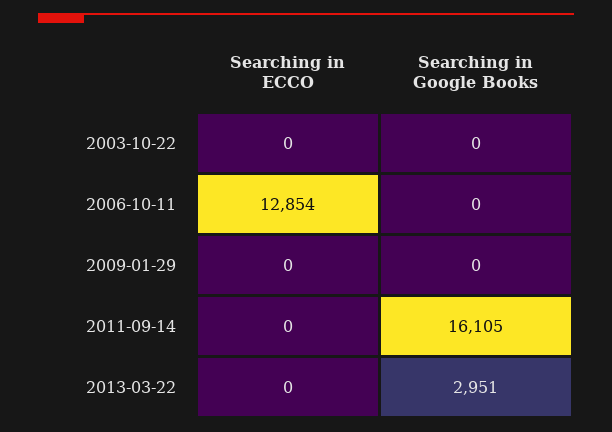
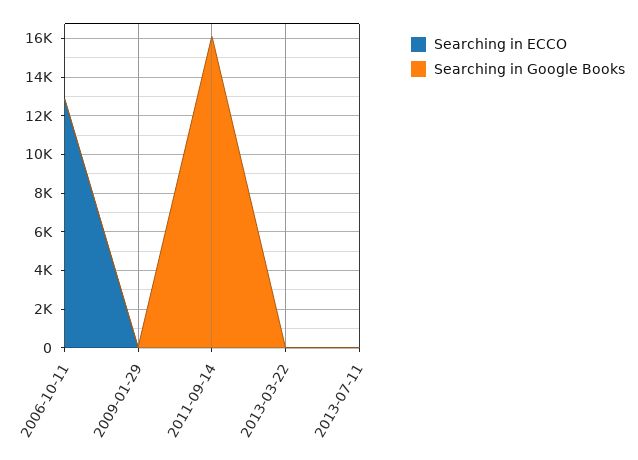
Searching in ECCO, 2003-10-22: 0 -> none
Searching in Google Books, 2003-10-22: 0 -> none
Searching in Google Books, 2013-03-22: 2951 -> 0
Searching in ECCO, 2013-07-11: none -> 0
Searching in Google Books, 2013-07-11: none -> 0

